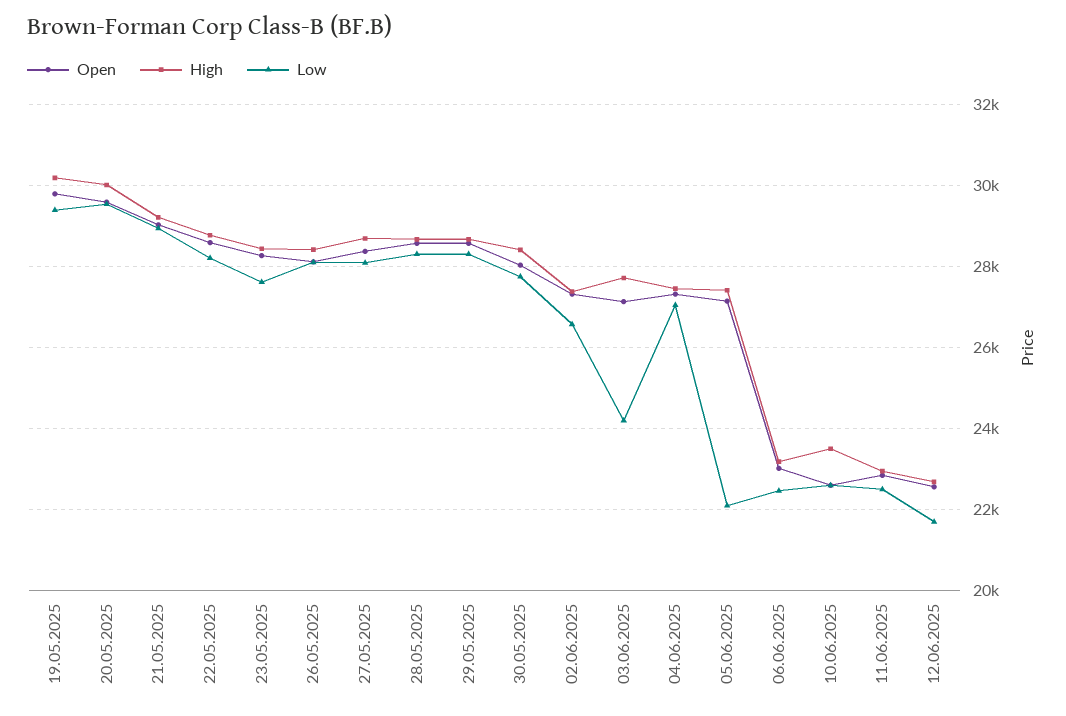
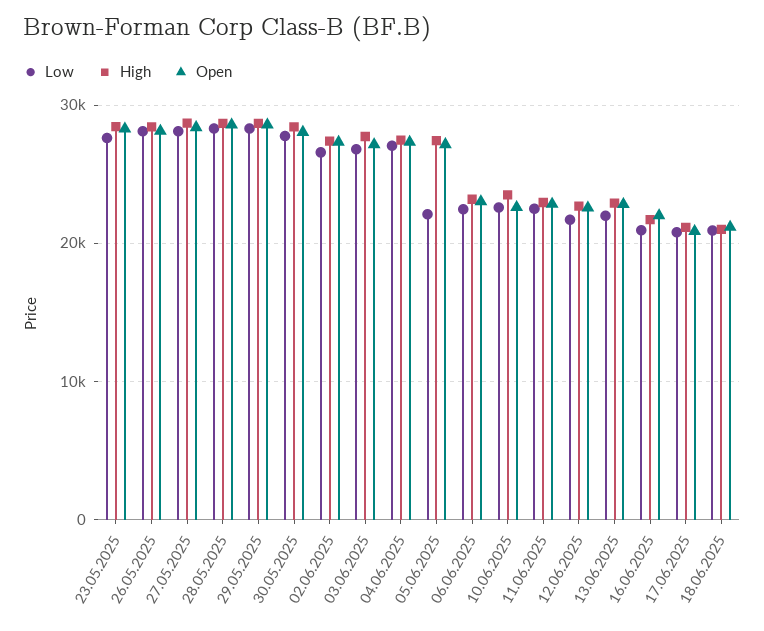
Open, 19.05.2025: 29800 -> none
High, 19.05.2025: 30200 -> none
Low, 19.05.2025: 29400 -> none
Open, 20.05.2025: 29600 -> none
High, 20.05.2025: 30000 -> none
Low, 20.05.2025: 29600 -> none
Open, 21.05.2025: 29000 -> none
High, 21.05.2025: 29200 -> none
Low, 21.05.2025: 29000 -> none
Open, 22.05.2025: 28600 -> none
High, 22.05.2025: 28800 -> none
Low, 22.05.2025: 28200 -> none
Low, 03.06.2025: 24200 -> 27000
Low, 13.06.2025: none -> 22000
High, 13.06.2025: none -> 23000
Open, 13.06.2025: none -> 23000
Low, 16.06.2025: none -> 21000
High, 16.06.2025: none -> 22000
Open, 16.06.2025: none -> 22000
Low, 17.06.2025: none -> 21000
High, 17.06.2025: none -> 21000
Open, 17.06.2025: none -> 21000
Low, 18.06.2025: none -> 21000
High, 18.06.2025: none -> 21000
Open, 18.06.2025: none -> 21000

